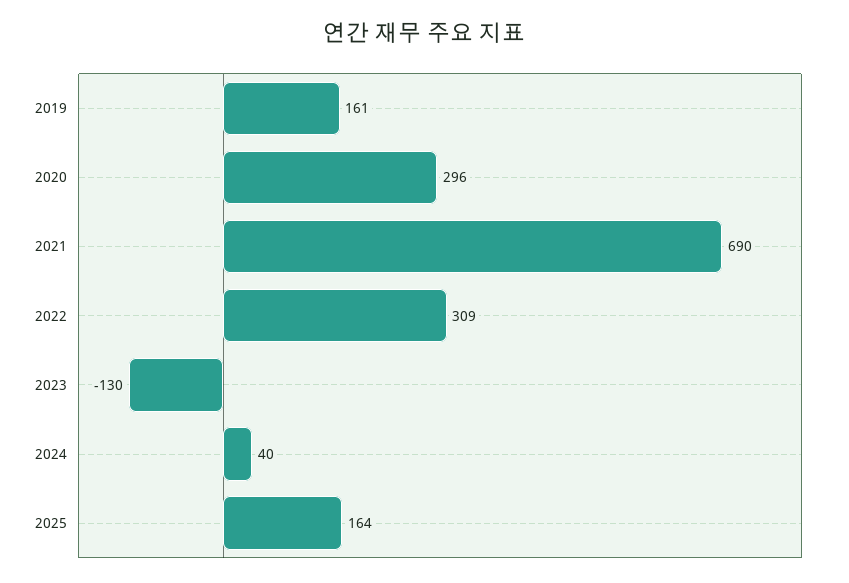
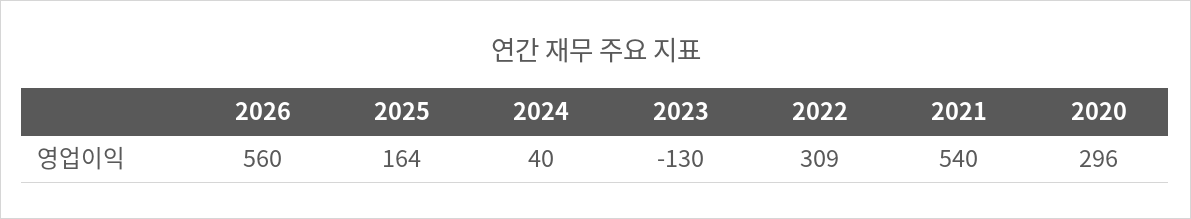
2019: 161 -> none
2021: 690 -> 540
2026: none -> 560

